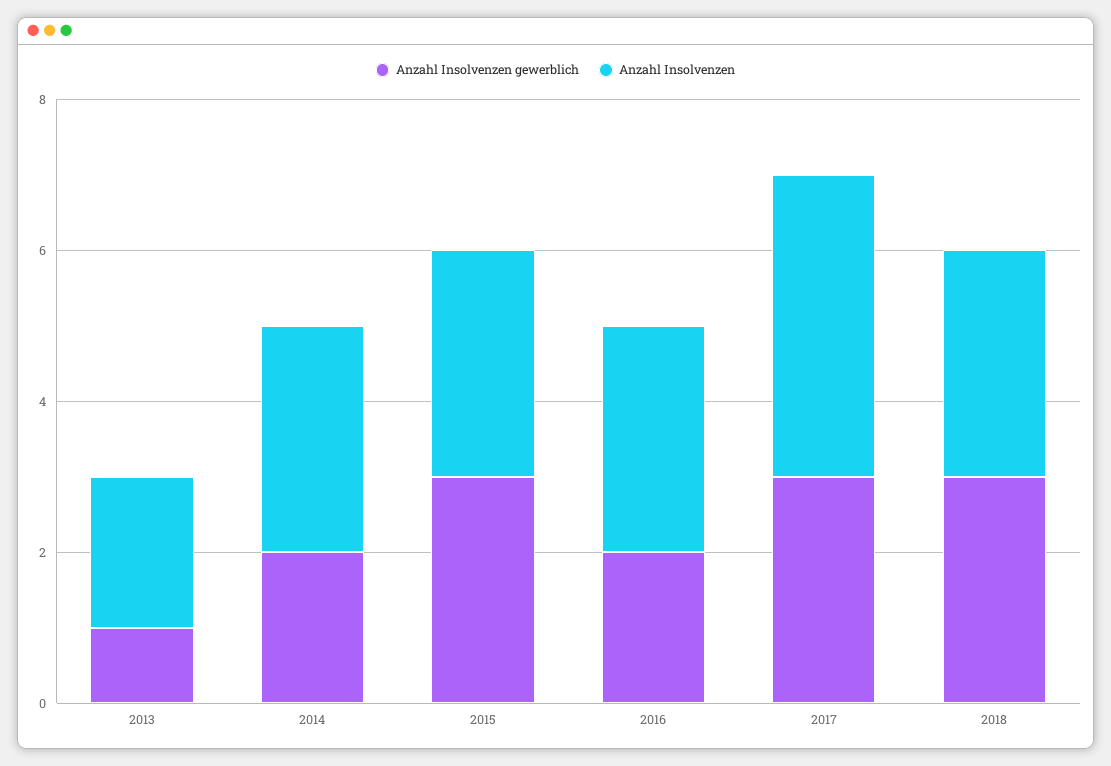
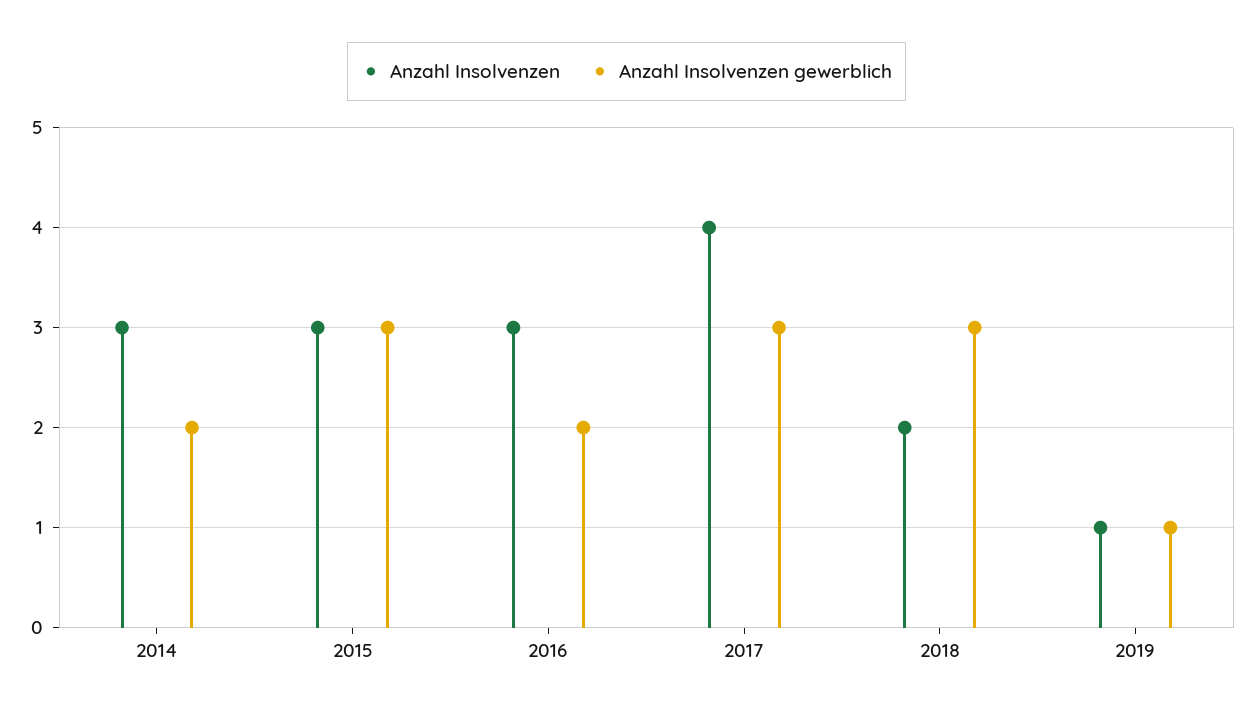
Anzahl Insolvenzen gewerblich, 2013: 1 -> none
Anzahl Insolvenzen, 2013: 2 -> none
Anzahl Insolvenzen, 2018: 3 -> 2
Anzahl Insolvenzen, 2019: none -> 1
Anzahl Insolvenzen gewerblich, 2019: none -> 1

